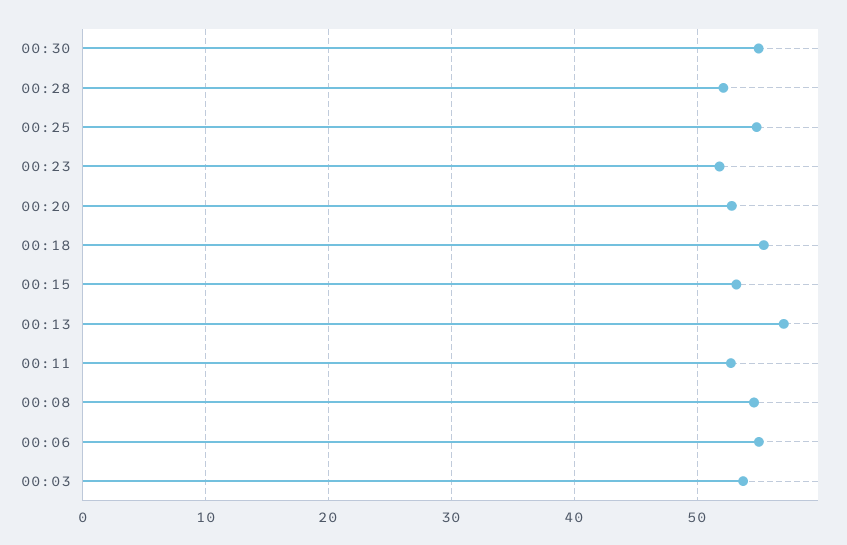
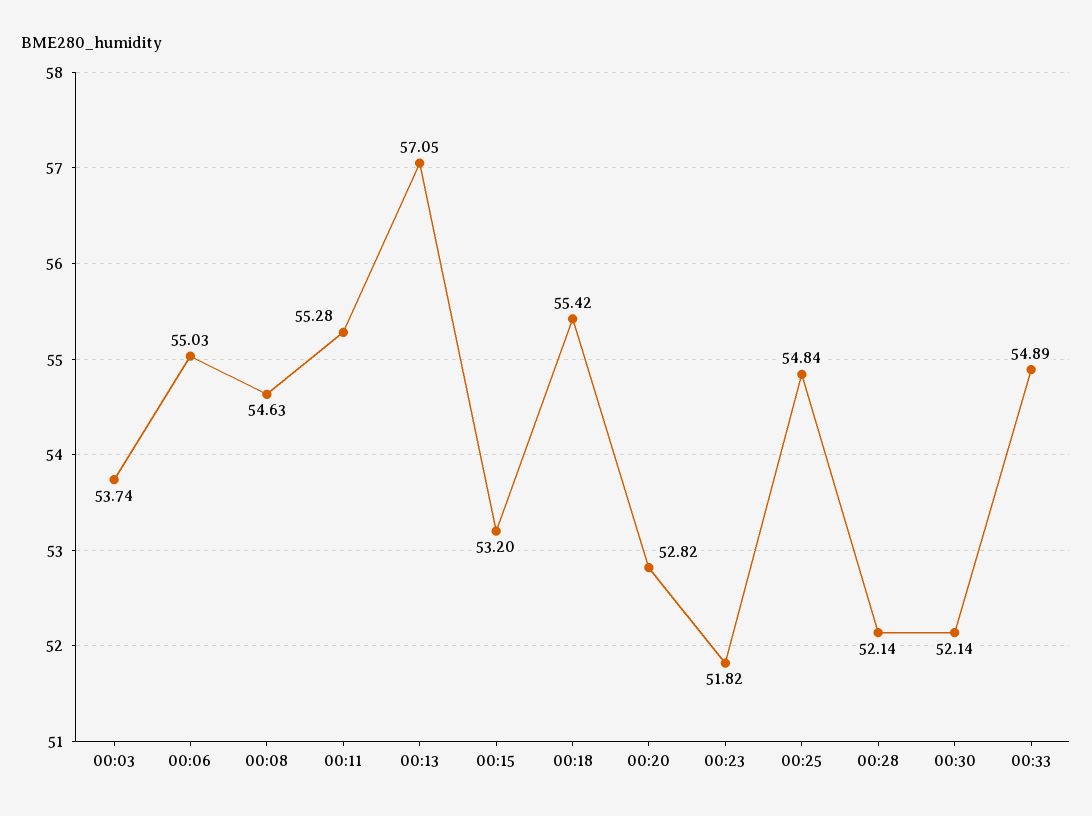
00:30: 55 -> 52.14
00:11: 53 -> 55.28
00:33: none -> 54.89

